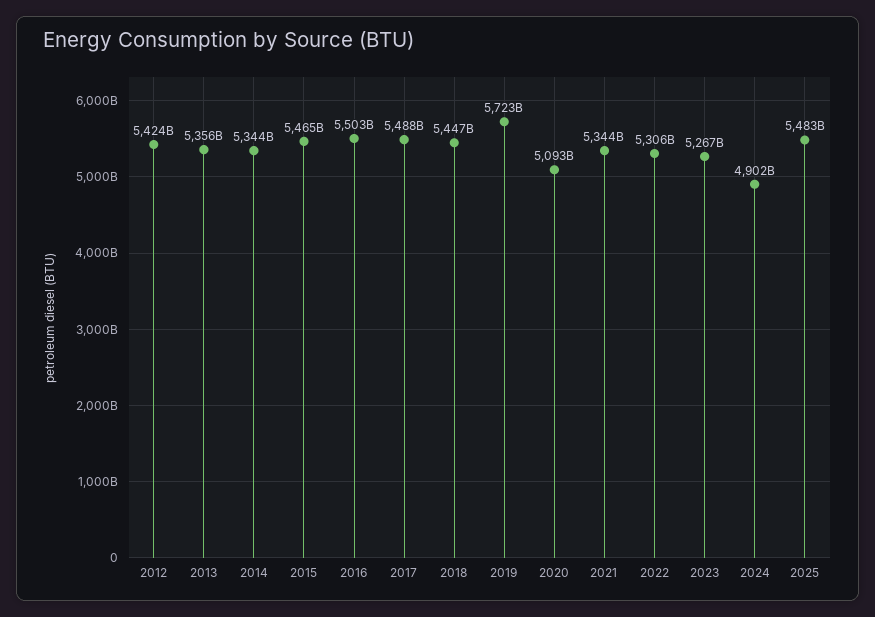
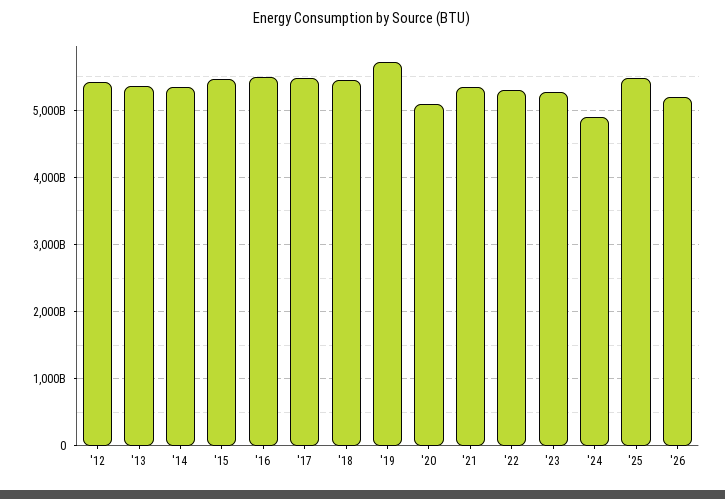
'26: none -> 5200000000000

